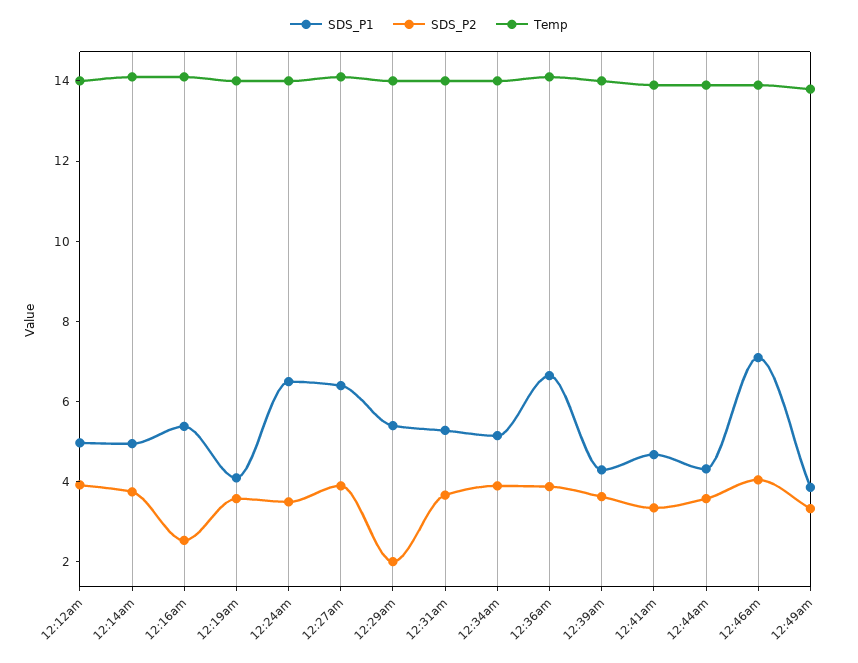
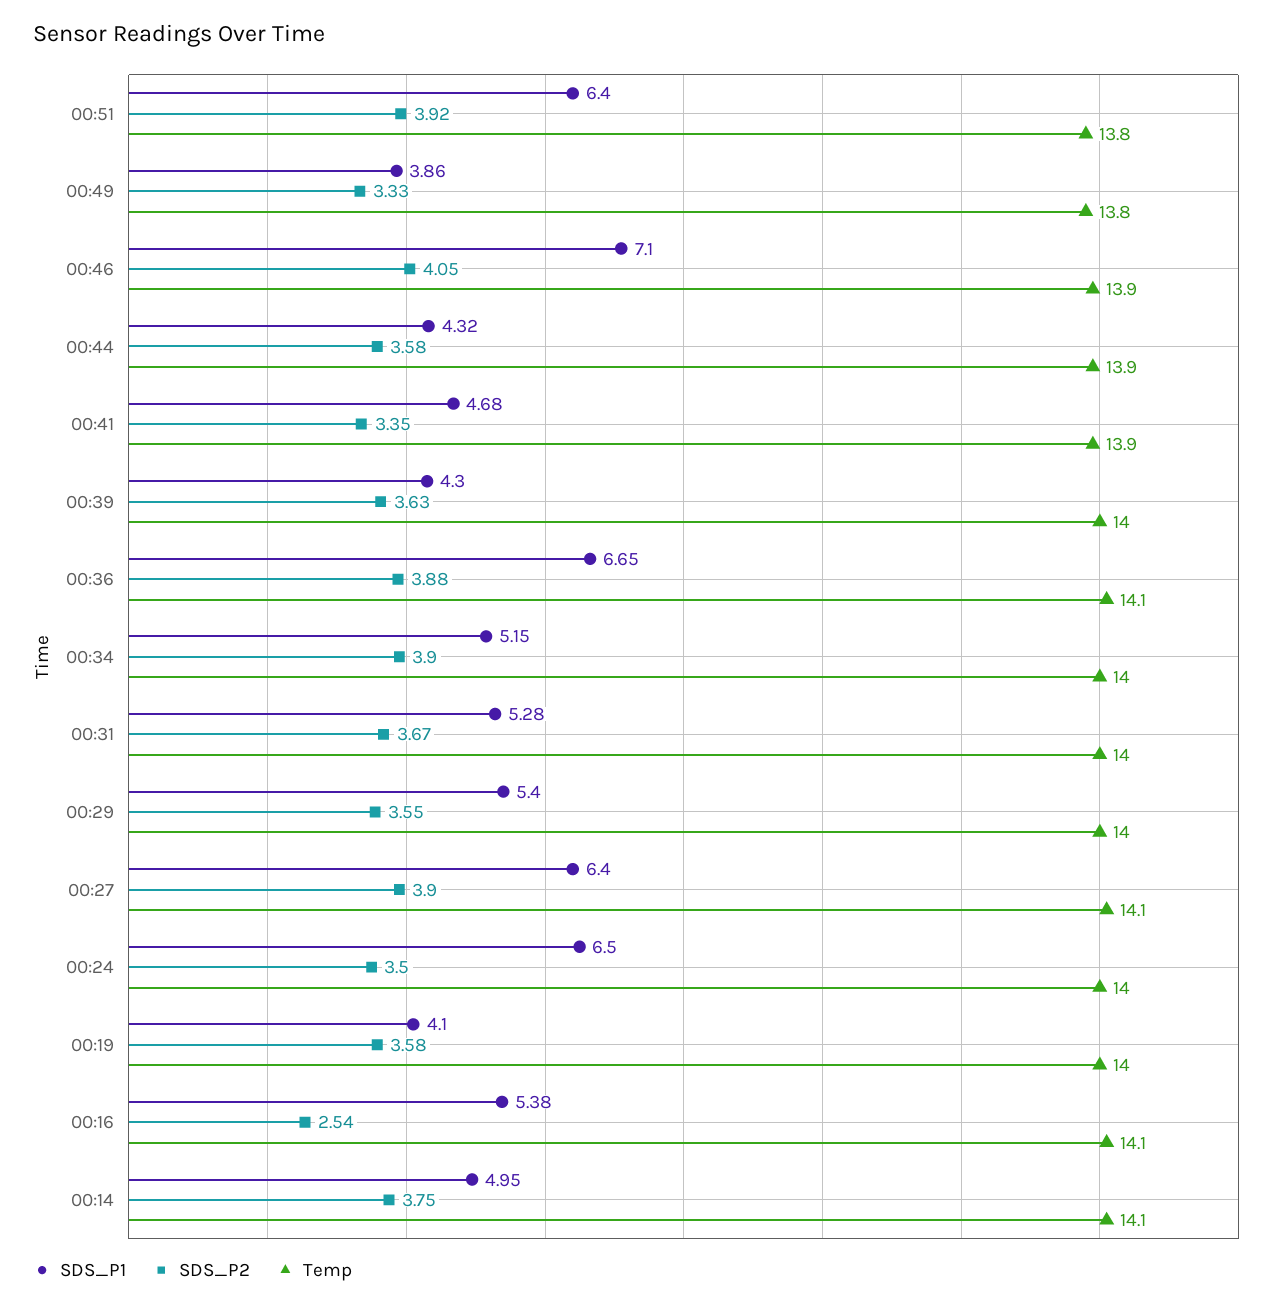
SDS_P1, 12:12am: 5 -> none
SDS_P2, 12:12am: 4 -> none
Temp, 12:12am: 14 -> none
SDS_P2, 12:29am: 2 -> 3.55
SDS_P1, 00:51: none -> 6.4
SDS_P2, 00:51: none -> 3.92
Temp, 00:51: none -> 13.8

